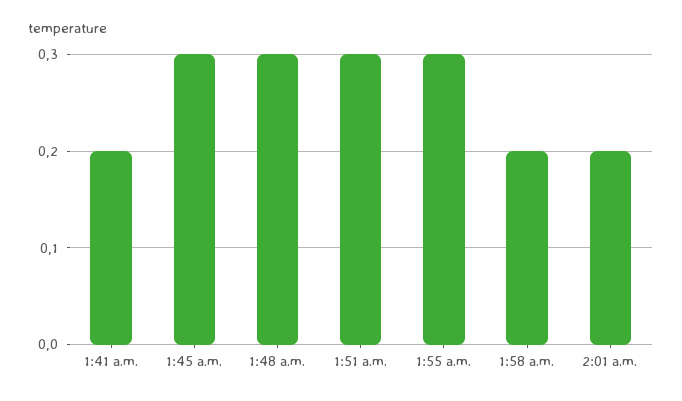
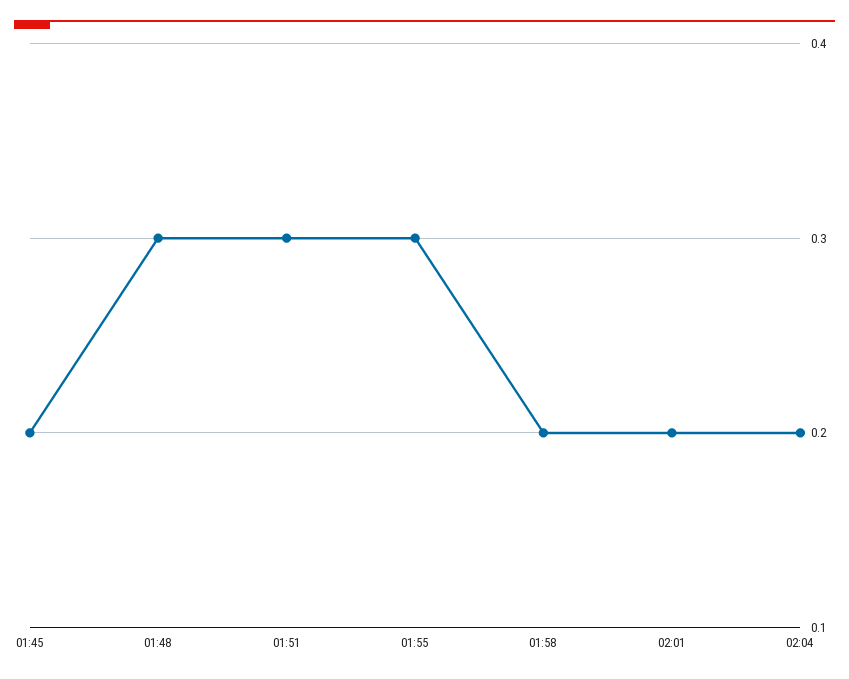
1:41 a.m.: 0.2 -> none
1:45 a.m.: 0.3 -> 0.2
02:04: none -> 0.2

